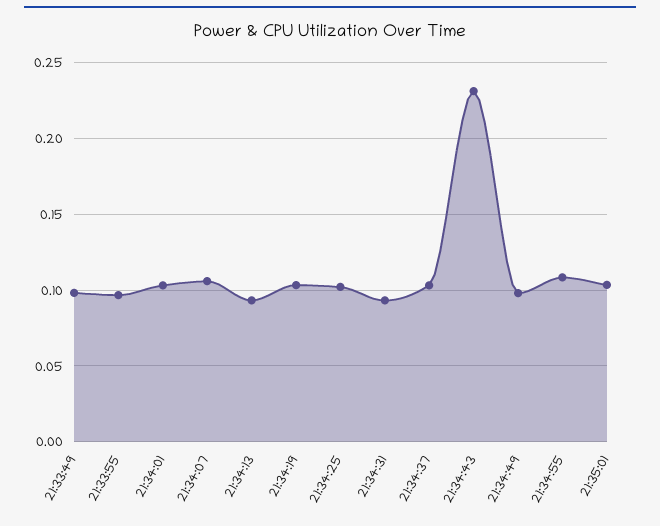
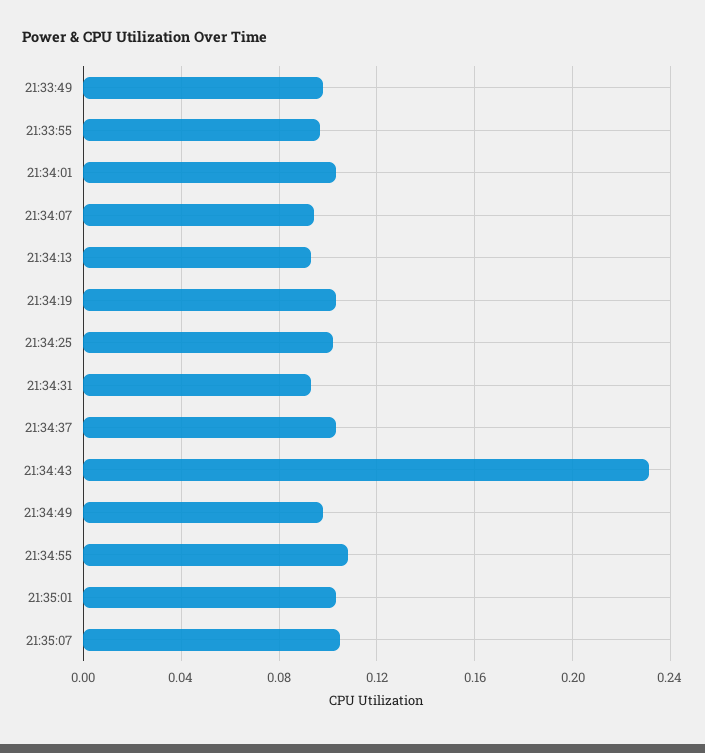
21:34:07: 0.105 -> 0.095
21:35:07: none -> 0.105

